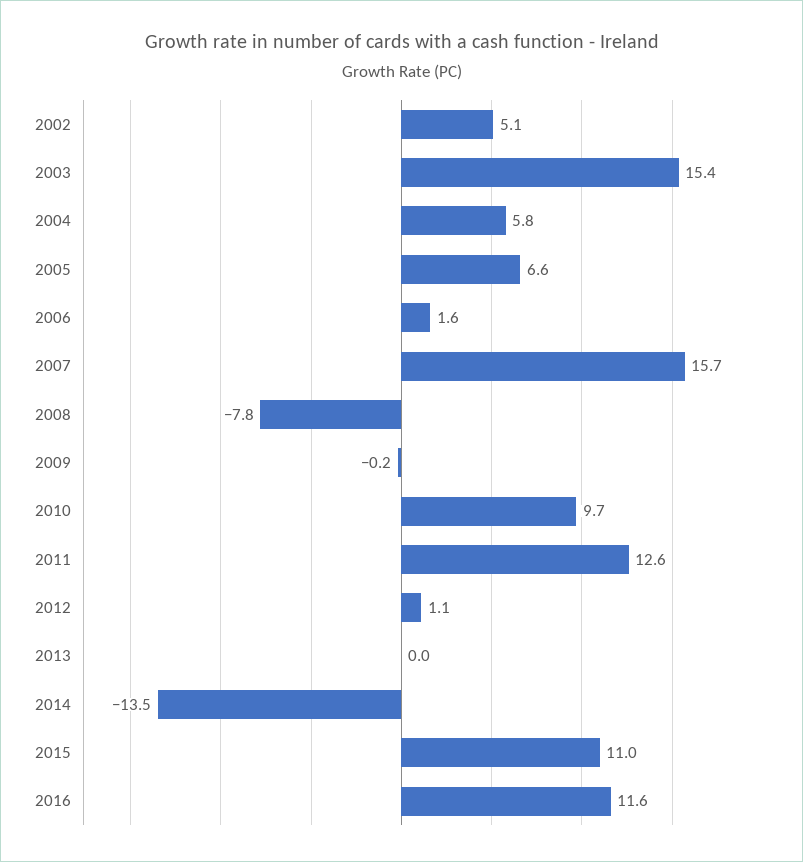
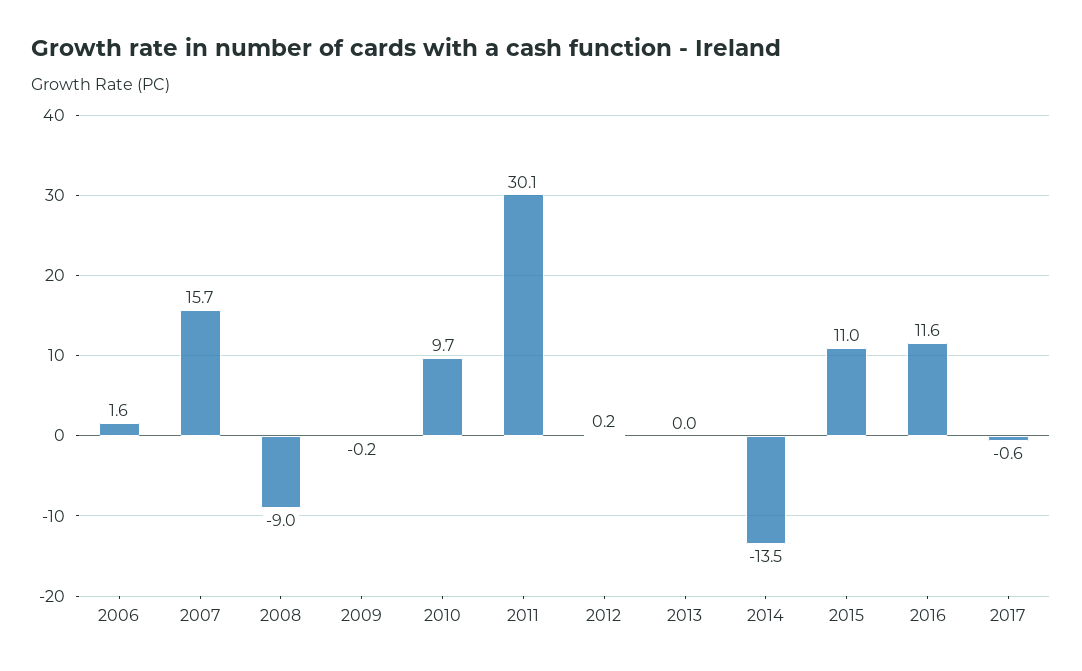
2002: 5.1 -> none
2003: 15.4 -> none
2004: 5.8 -> none
2005: 6.6 -> none
2008: -7.8 -> -9
2011: 12.6 -> 30.1
2012: 1.1 -> 0.2
2017: none -> -0.6

